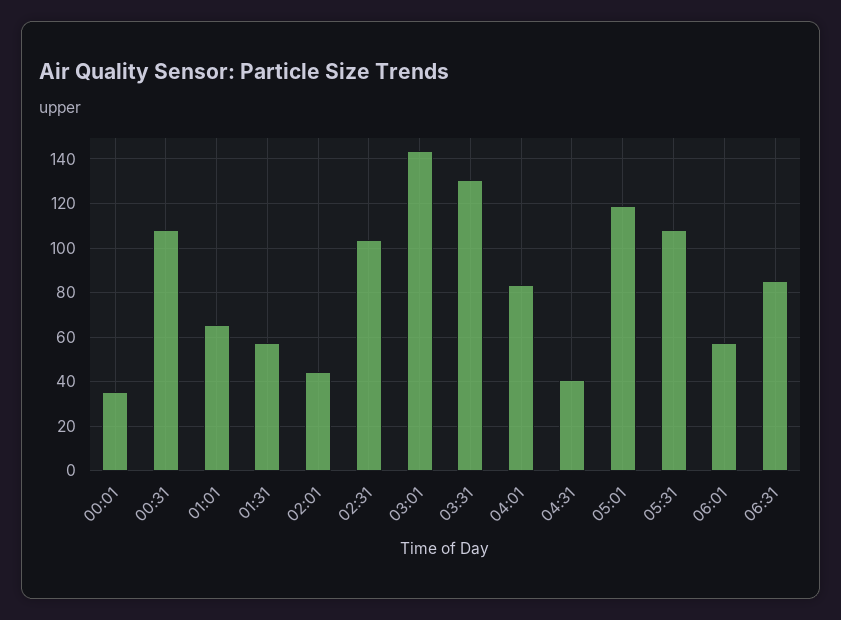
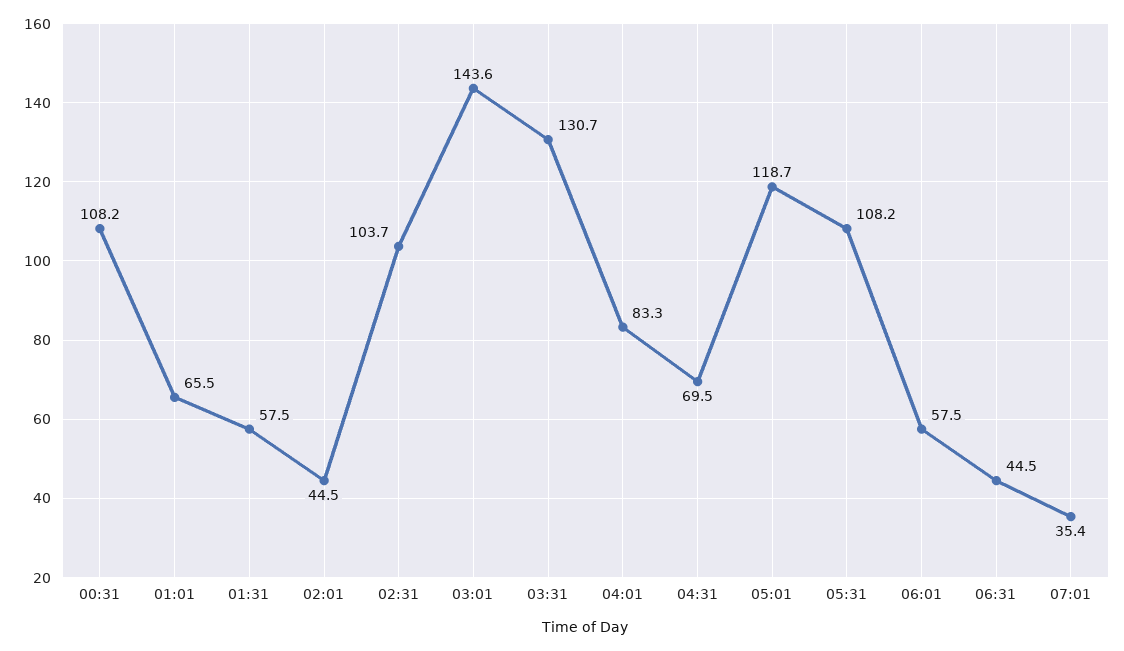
00:01: 35 -> none
04:31: 40 -> 69.5
06:31: 85 -> 44.5
07:01: none -> 35.4

